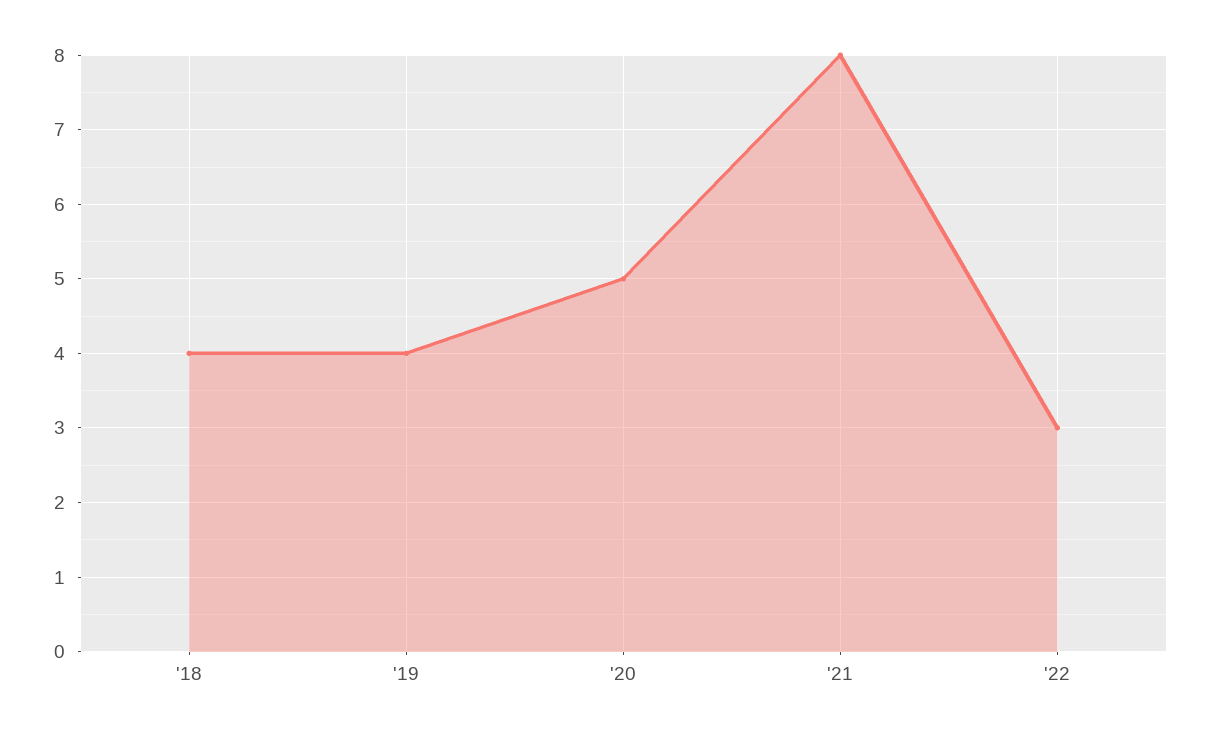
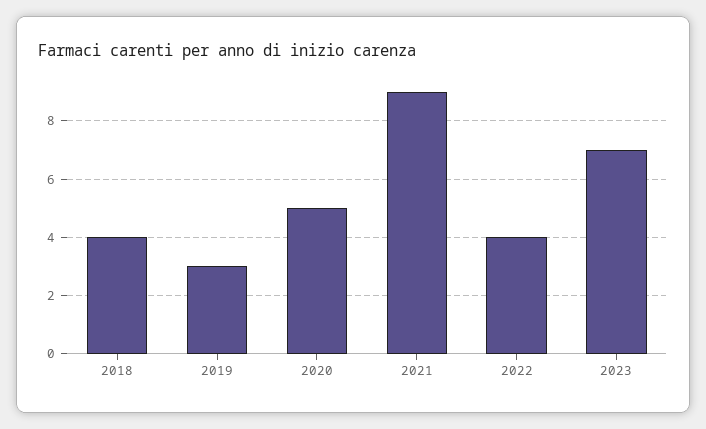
'19: 4 -> 3
'21: 8 -> 9
'22: 3 -> 4
2023: none -> 7

